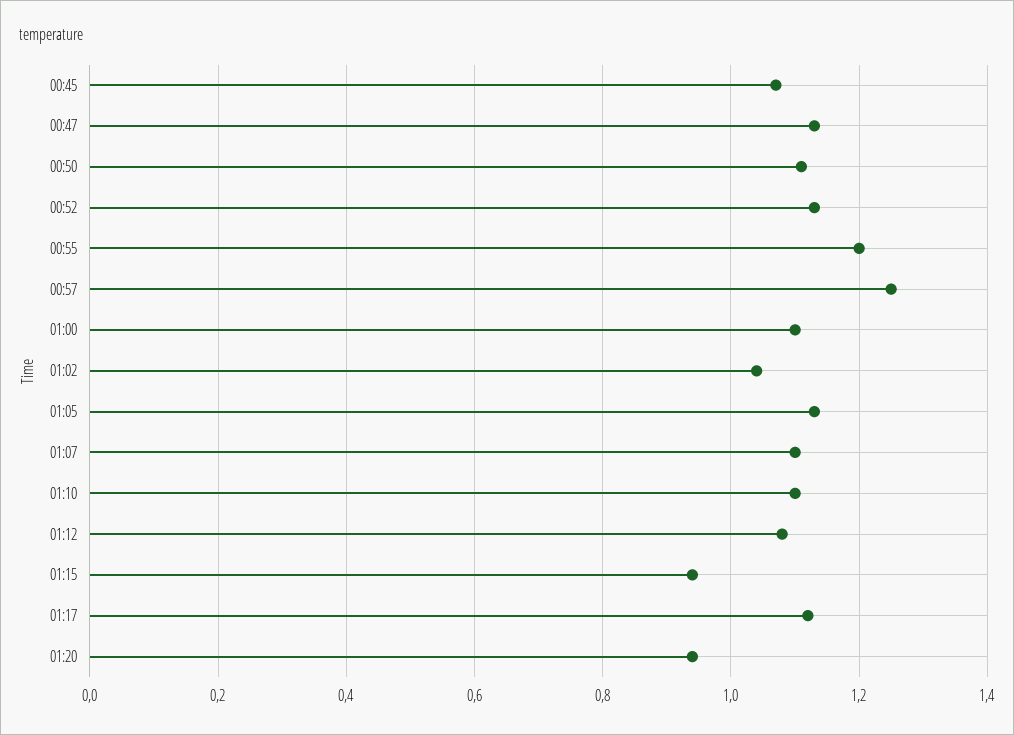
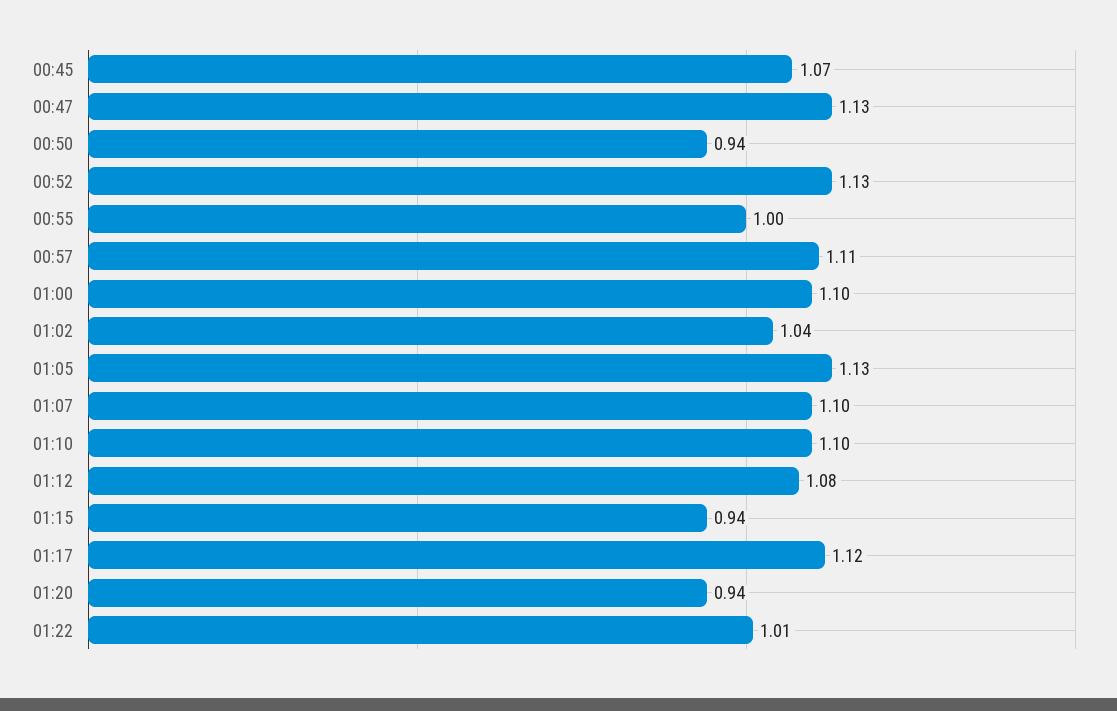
00:50: 1.1 -> 0.94
00:55: 1.2 -> 1
00:57: 1.25 -> 1.11
01:22: none -> 1.01

